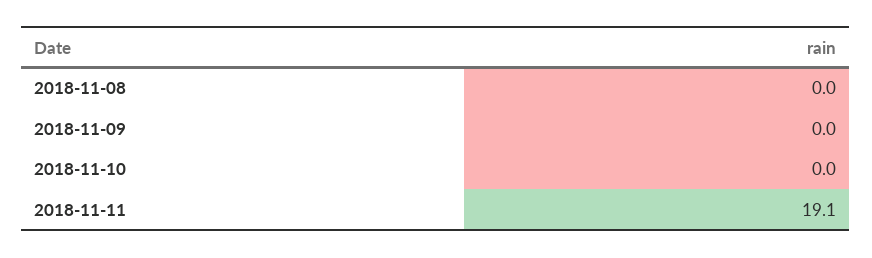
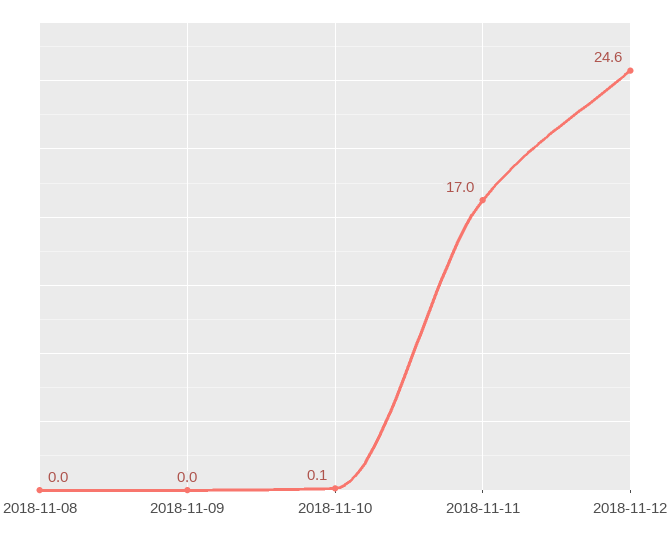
2018-11-10: 0 -> 0.1
2018-11-11: 19.1 -> 17
2018-11-12: none -> 24.6

